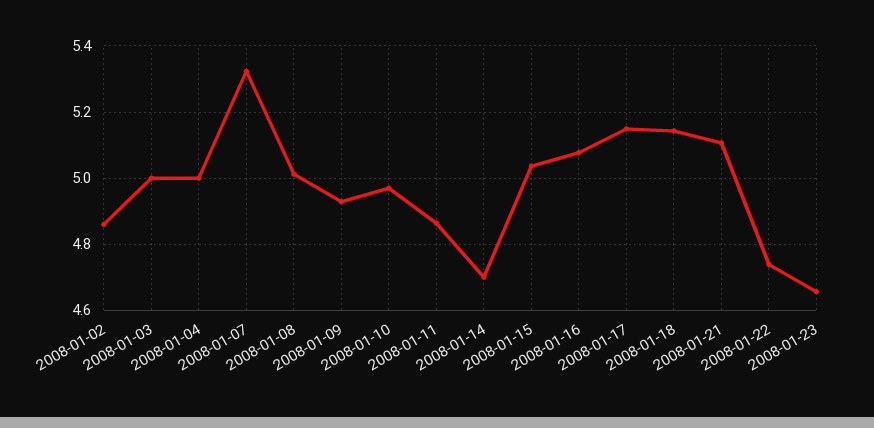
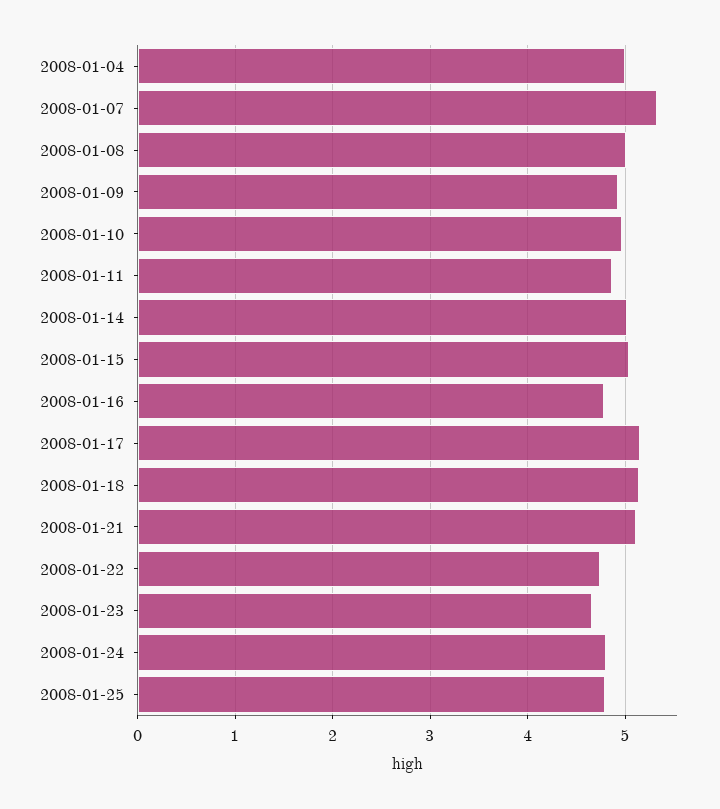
2008-01-02: 4.86 -> none
2008-01-03: 5 -> none
2008-01-14: 4.7 -> 5
2008-01-16: 5.08 -> 4.8
2008-01-24: none -> 4.8
2008-01-25: none -> 4.8

